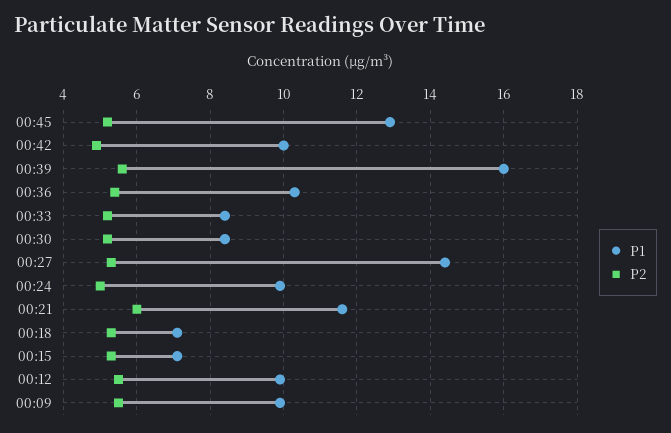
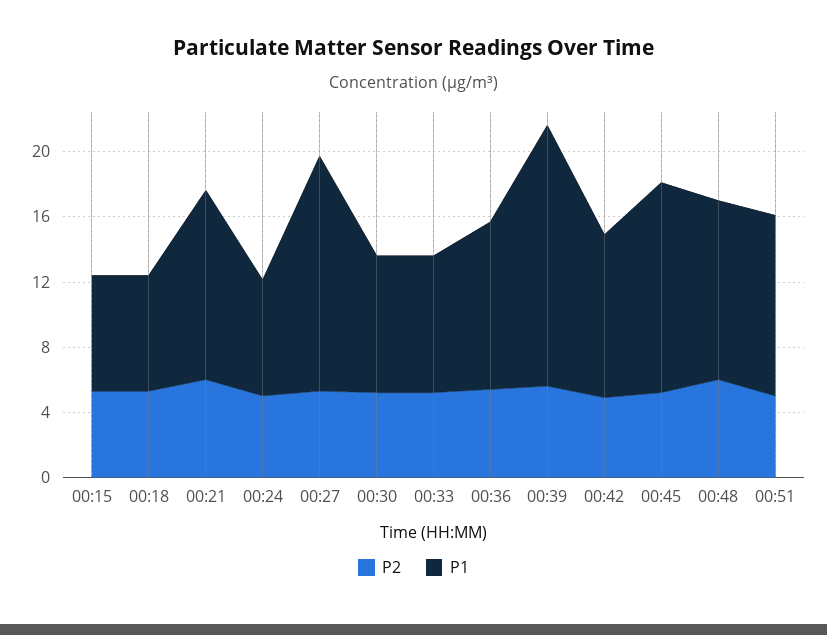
P1, 00:24: 10 -> 7
P1, 00:12: 10 -> none
P2, 00:12: 5.5 -> none
P1, 00:09: 10 -> none
P2, 00:09: 5.5 -> none
P2, 00:48: none -> 6
P1, 00:48: none -> 11
P2, 00:51: none -> 5
P1, 00:51: none -> 11

